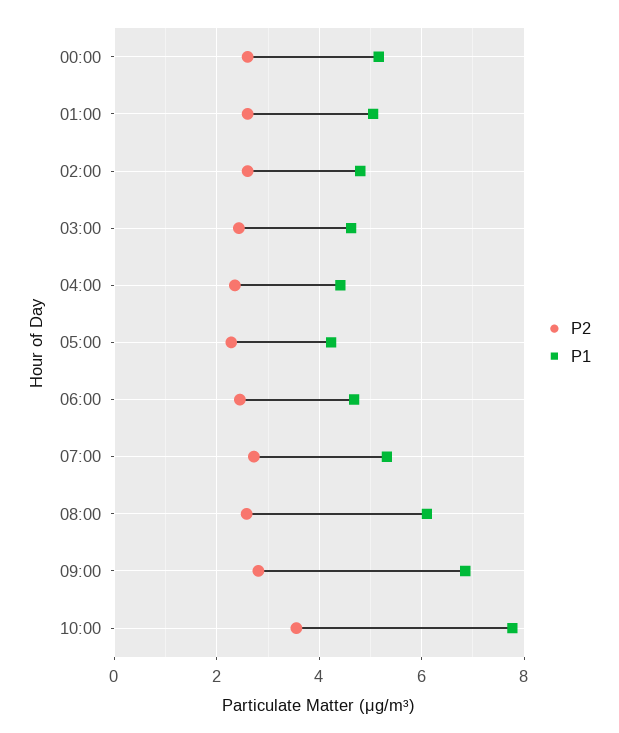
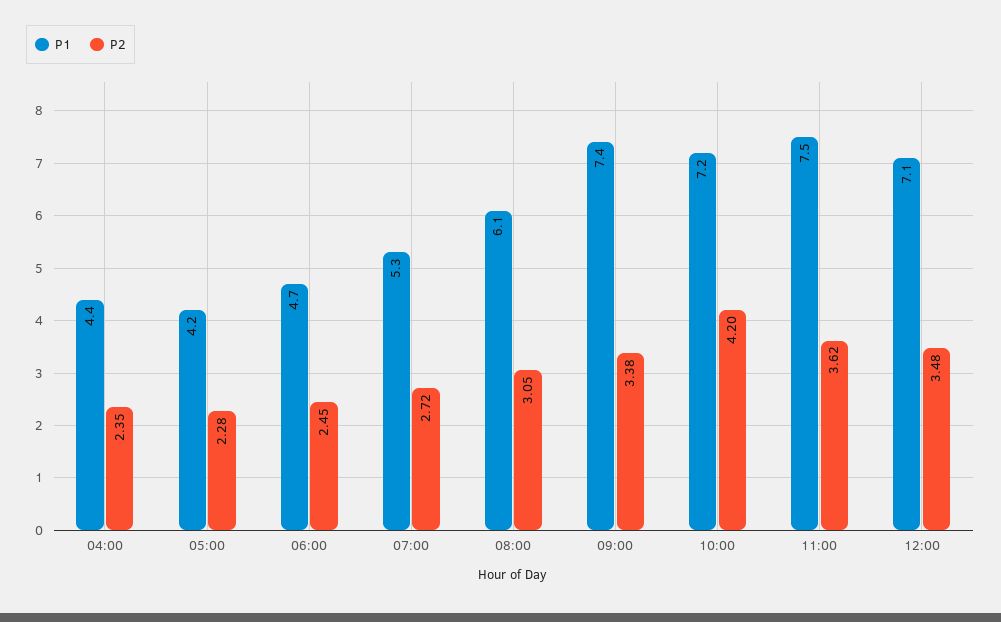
P2, 00:00: 2.6 -> none
P1, 00:00: 5.2 -> none
P2, 01:00: 2.6 -> none
P1, 01:00: 5 -> none
P2, 02:00: 2.6 -> none
P1, 02:00: 4.8 -> none
P2, 03:00: 2.4 -> none
P1, 03:00: 4.6 -> none
P2, 08:00: 2.6 -> 3.05
P2, 09:00: 2.8 -> 3.38
P1, 09:00: 6.8 -> 7.4
P2, 10:00: 3.6 -> 4.2
P1, 10:00: 7.8 -> 7.2
P1, 11:00: none -> 7.5
P2, 11:00: none -> 3.62
P1, 12:00: none -> 7.1
P2, 12:00: none -> 3.48

